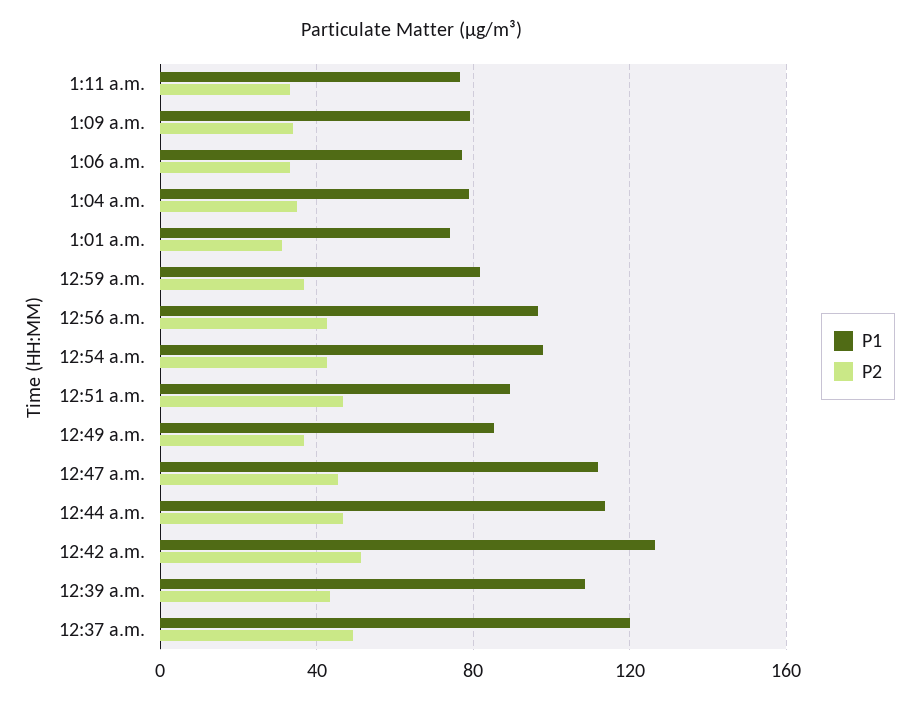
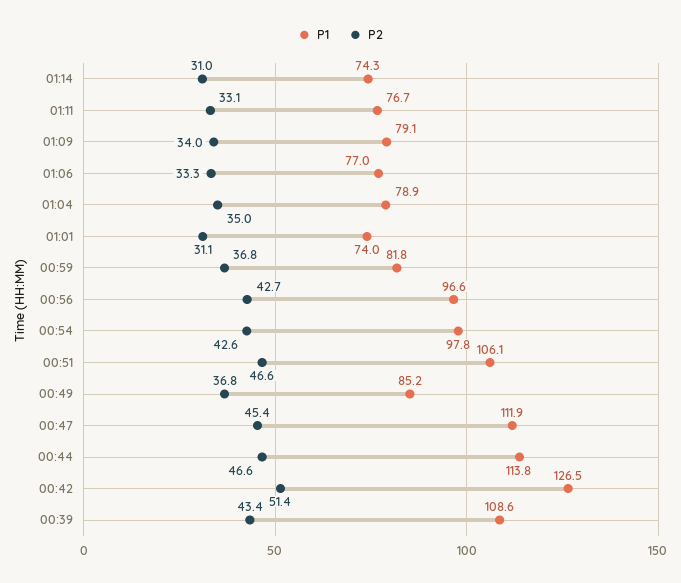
P1, 12:51 a.m.: 90 -> 106.1
P1, 12:37 a.m.: 120 -> none
P2, 12:37 a.m.: 50 -> none
P1, 01:14: none -> 74.3
P2, 01:14: none -> 31

